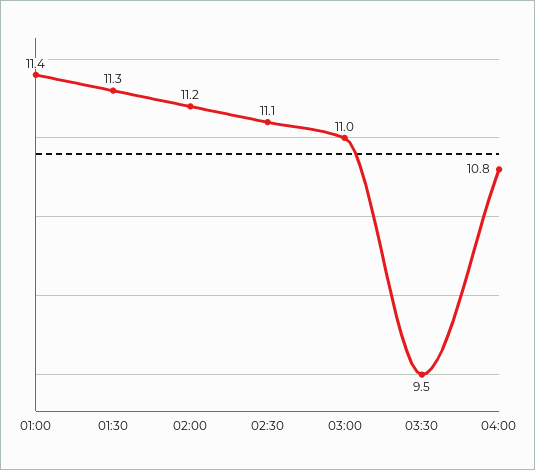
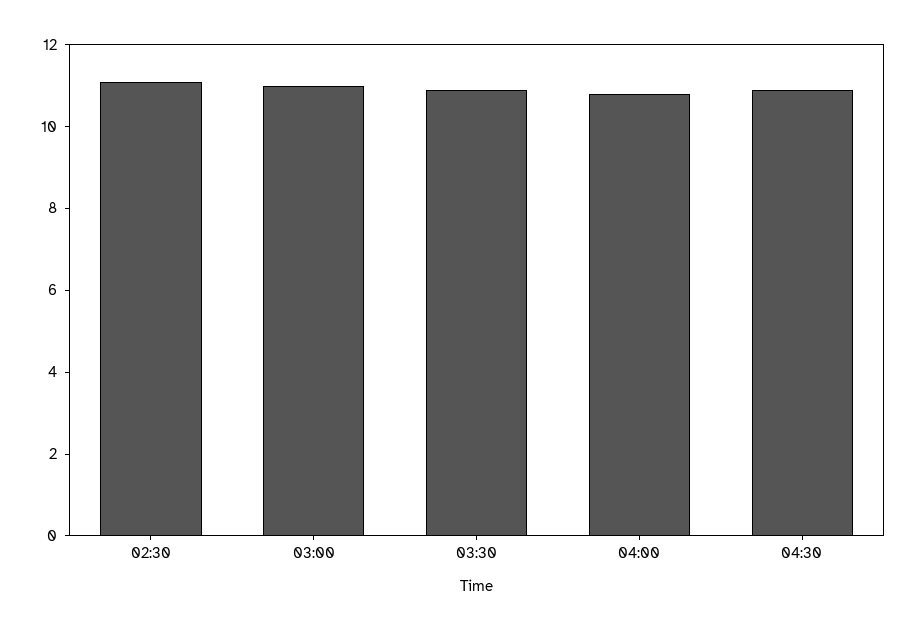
01:00: 11.4 -> none
01:30: 11.3 -> none
02:00: 11.2 -> none
03:30: 9.5 -> 11
04:30: none -> 11

